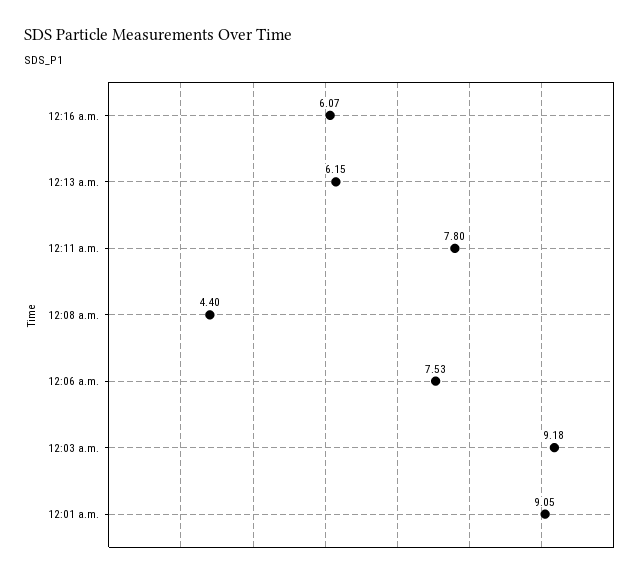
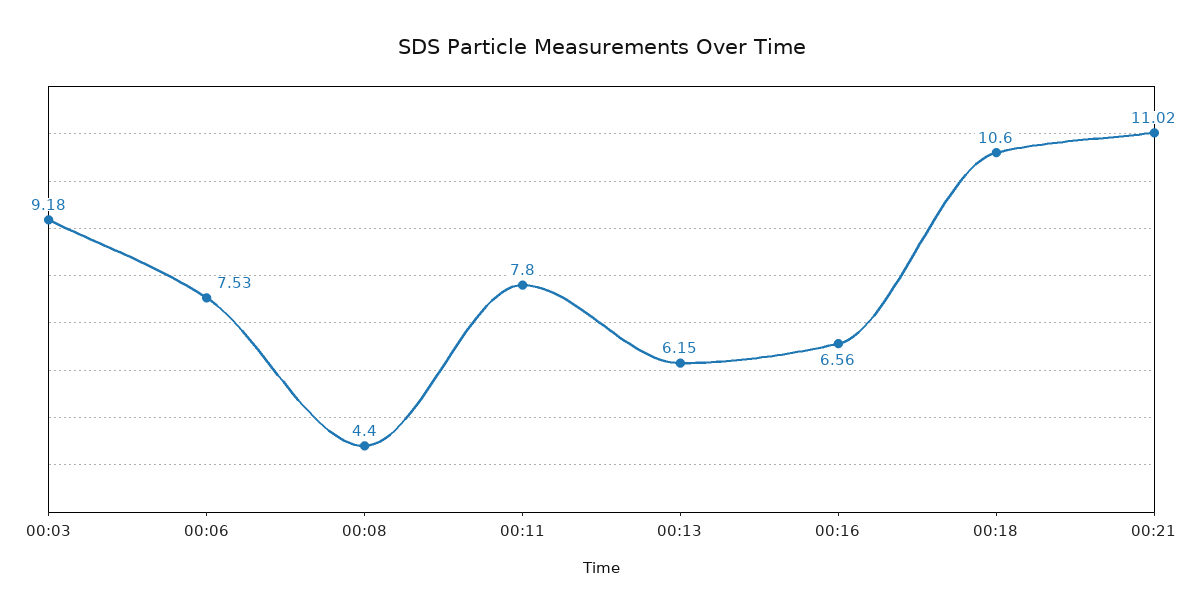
12:16 a.m.: 6.07 -> 6.56
12:01 a.m.: 9.05 -> none
00:18: none -> 10.6
00:21: none -> 11.02

